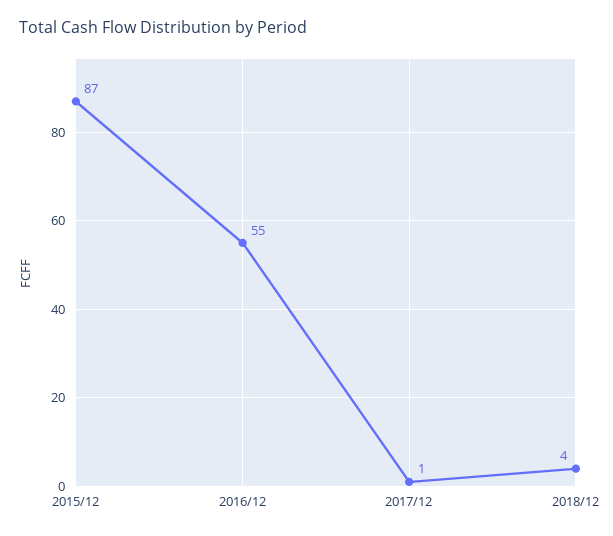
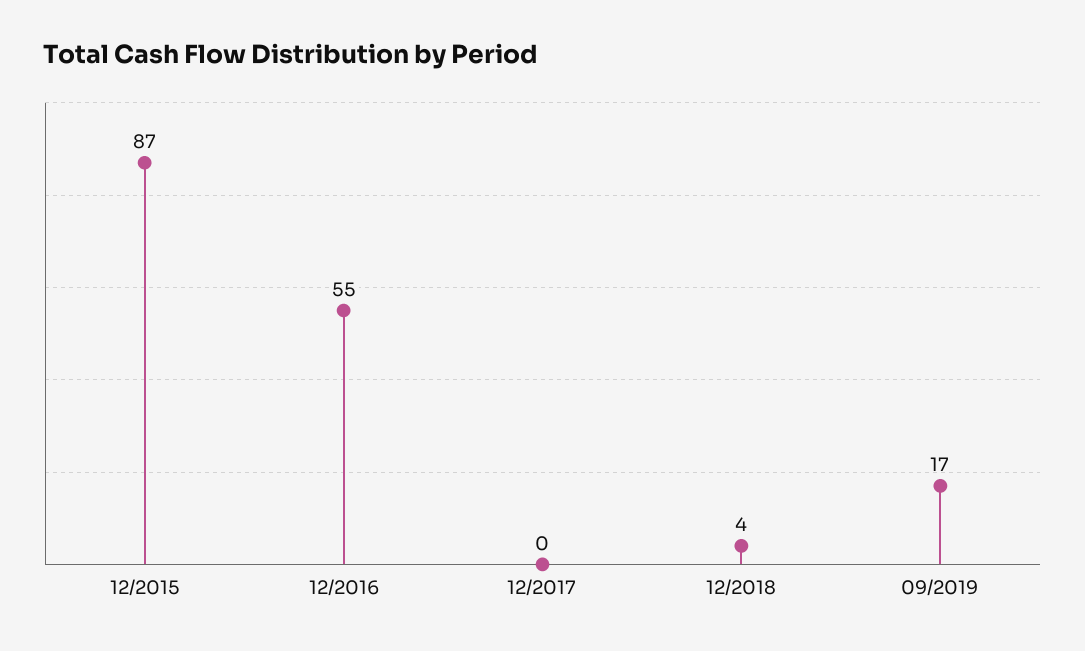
2017/12: 1 -> 0
09/2019: none -> 17

